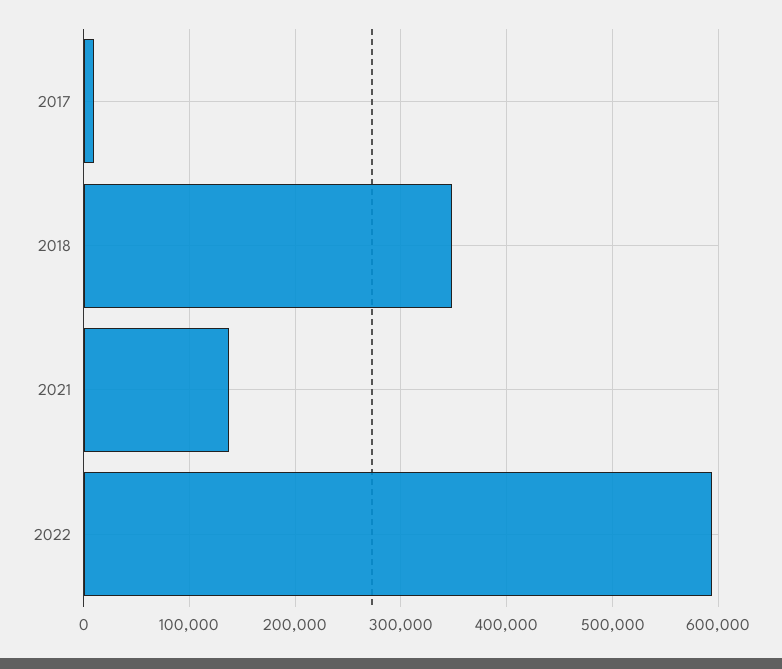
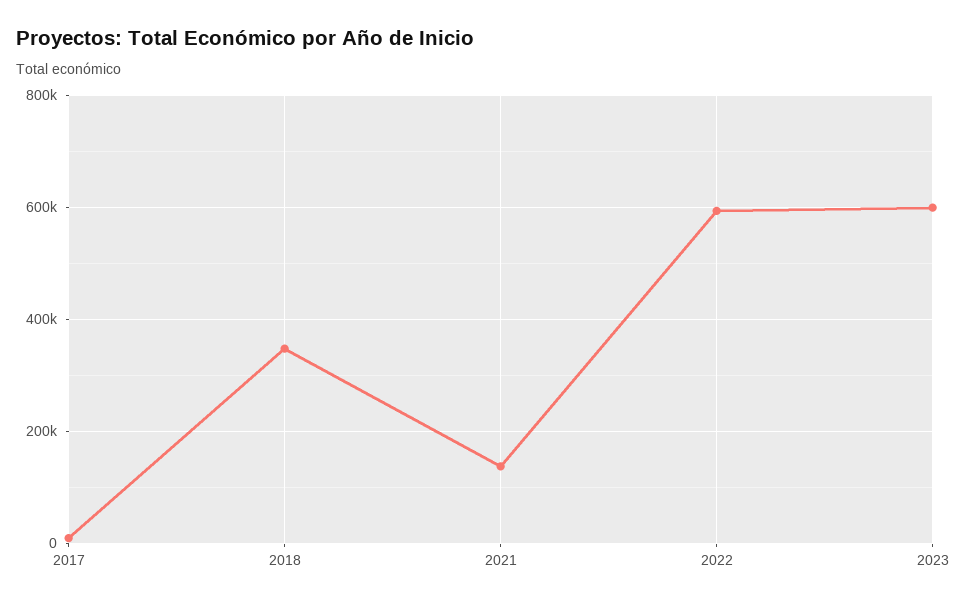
2023: none -> 600000

